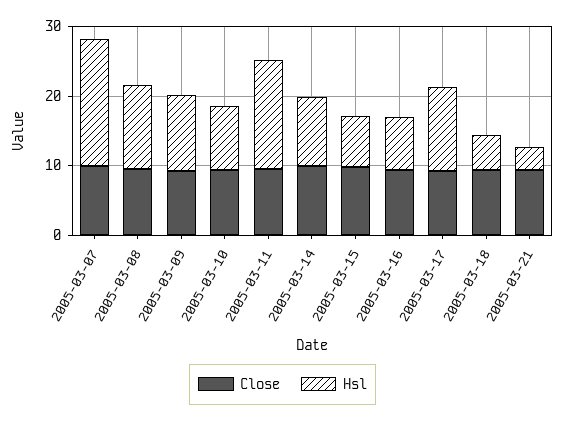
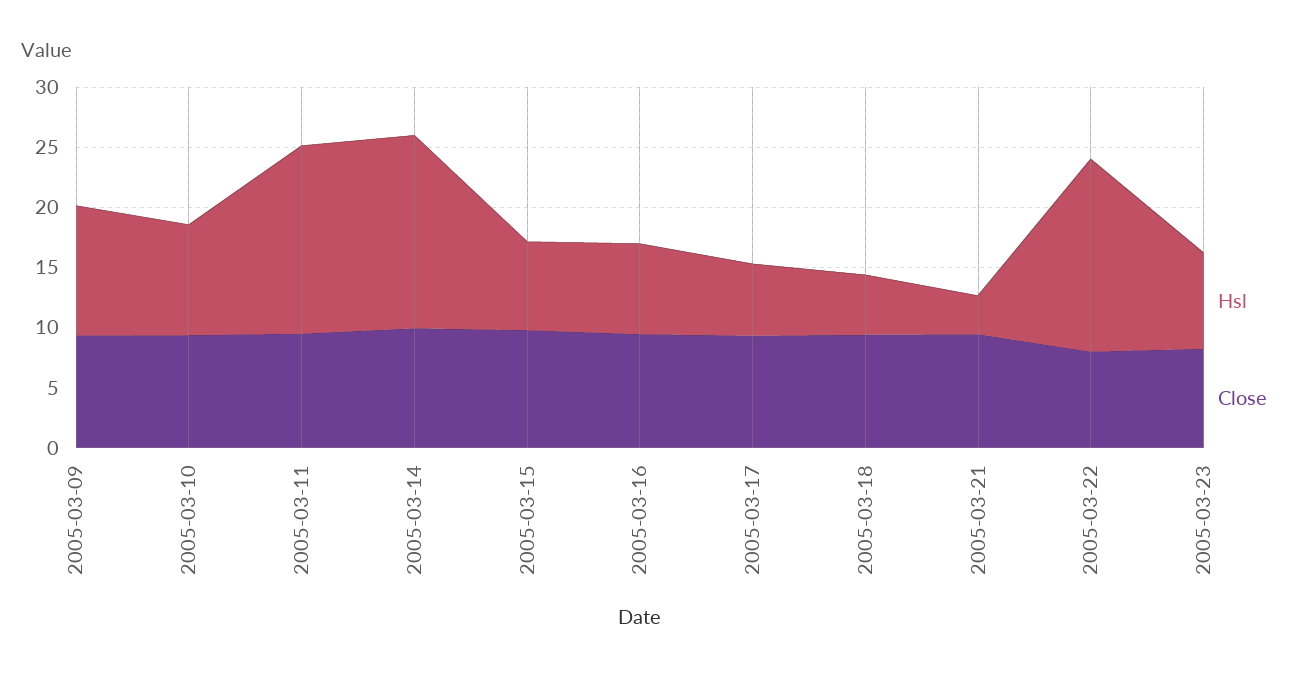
Close, 2005-03-07: 10 -> none
Hsl, 2005-03-07: 18 -> none
Close, 2005-03-08: 10 -> none
Hsl, 2005-03-08: 12 -> none
Hsl, 2005-03-14: 10 -> 16
Hsl, 2005-03-17: 12 -> 6
Hsl, 2005-03-22: none -> 16
Close, 2005-03-22: none -> 8
Hsl, 2005-03-23: none -> 8
Close, 2005-03-23: none -> 8

